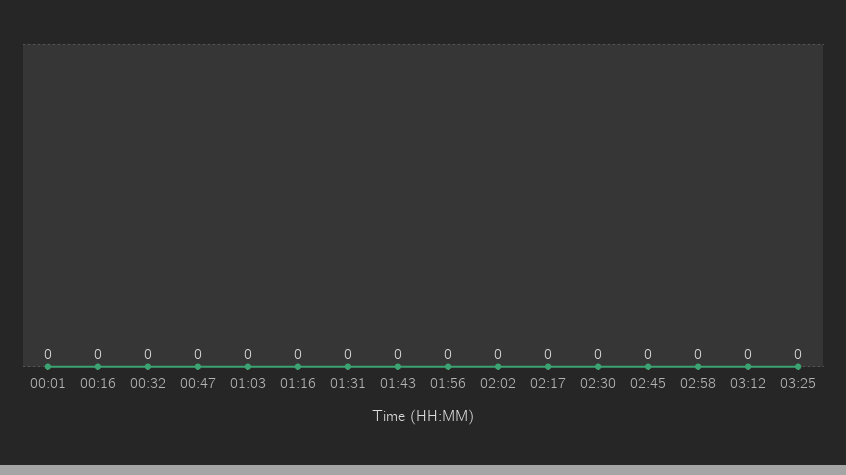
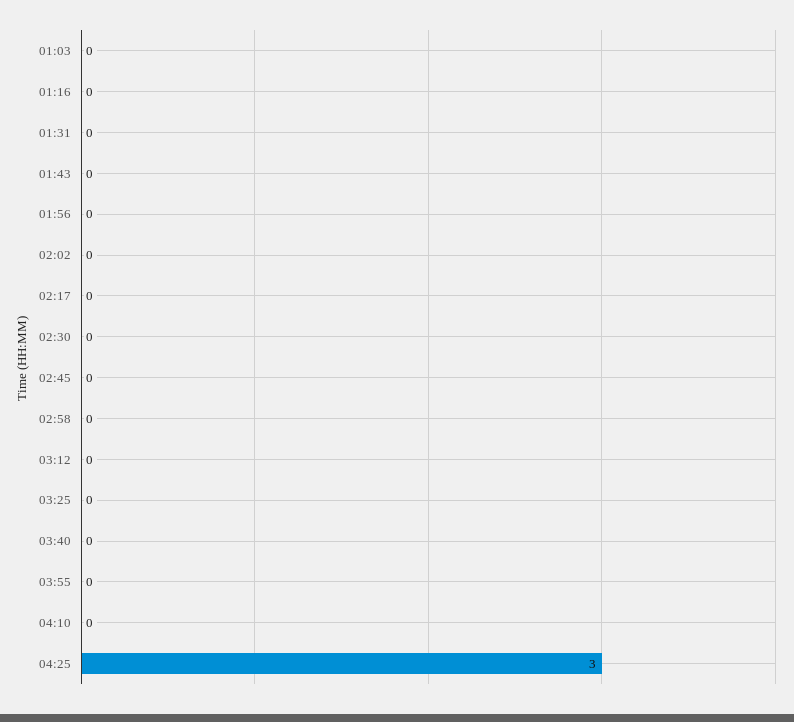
00:01: 0 -> none
00:16: 0 -> none
00:32: 0 -> none
00:47: 0 -> none
03:40: none -> 0
03:55: none -> 0
04:10: none -> 0
04:25: none -> 3

